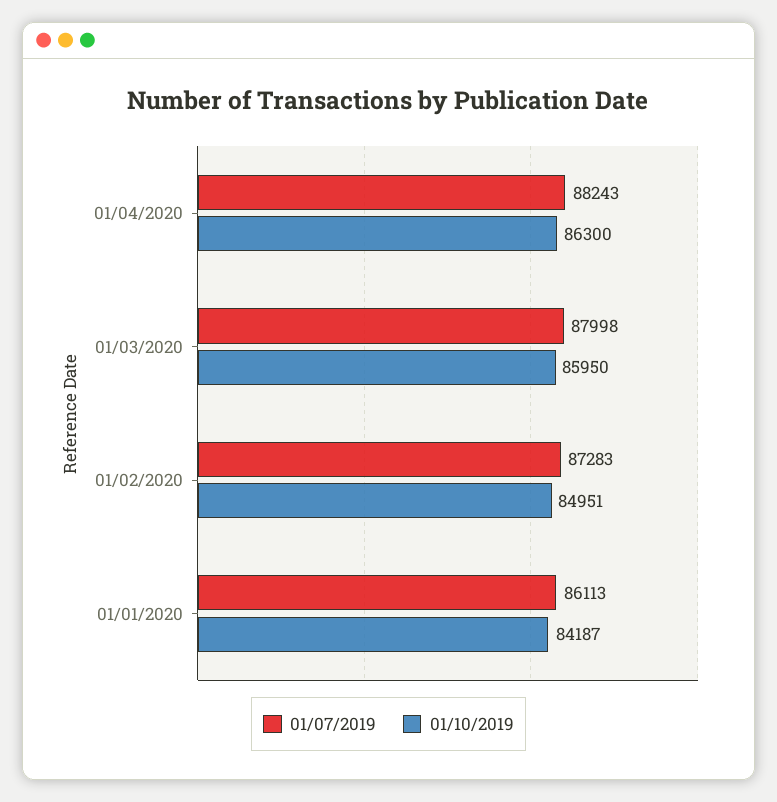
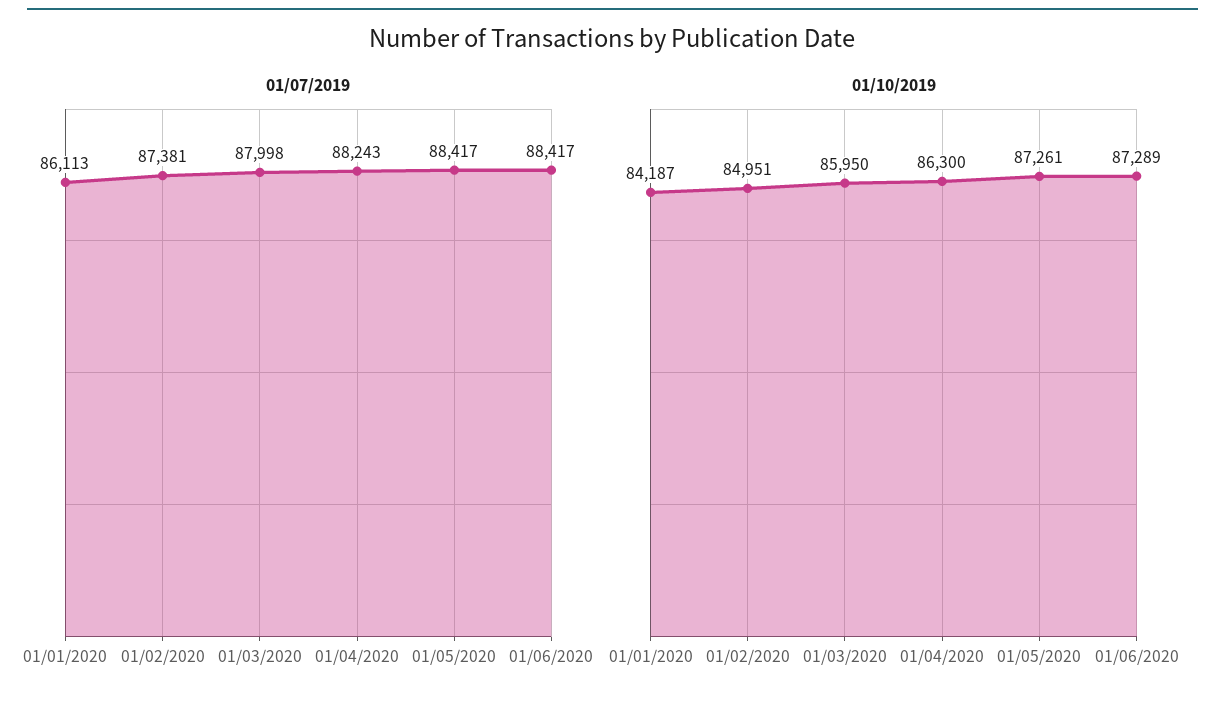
01/07/2019, 01/02/2020: 87283 -> 87381
01/07/2019, 01/05/2020: none -> 88417
01/07/2019, 01/06/2020: none -> 88417
01/10/2019, 01/05/2020: none -> 87261
01/10/2019, 01/06/2020: none -> 87289

